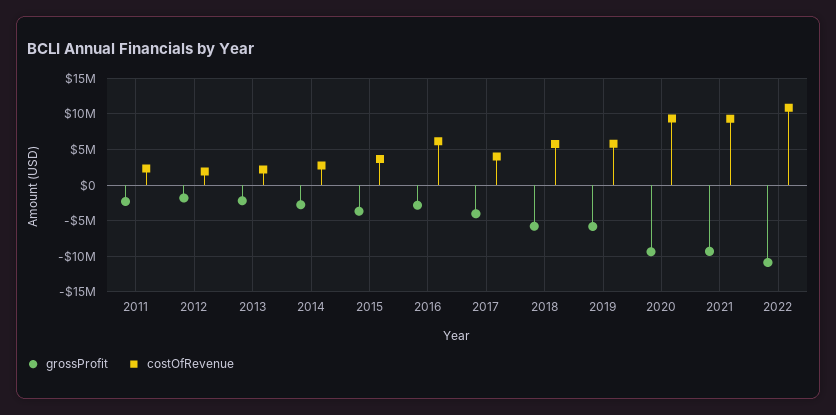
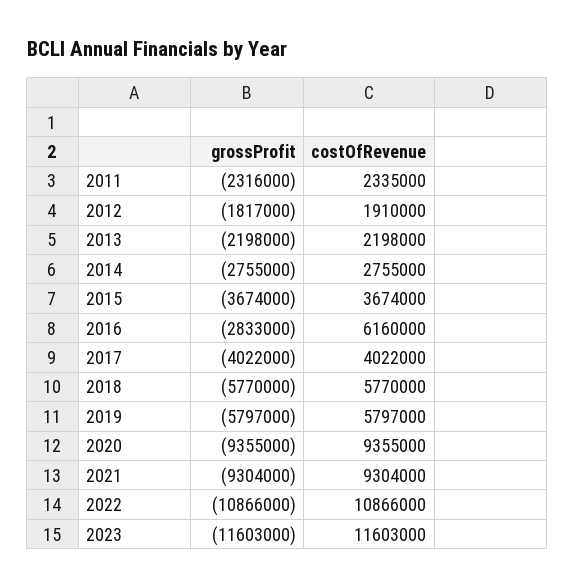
grossProfit, 2023: none -> -11603000
costOfRevenue, 2023: none -> 11603000

